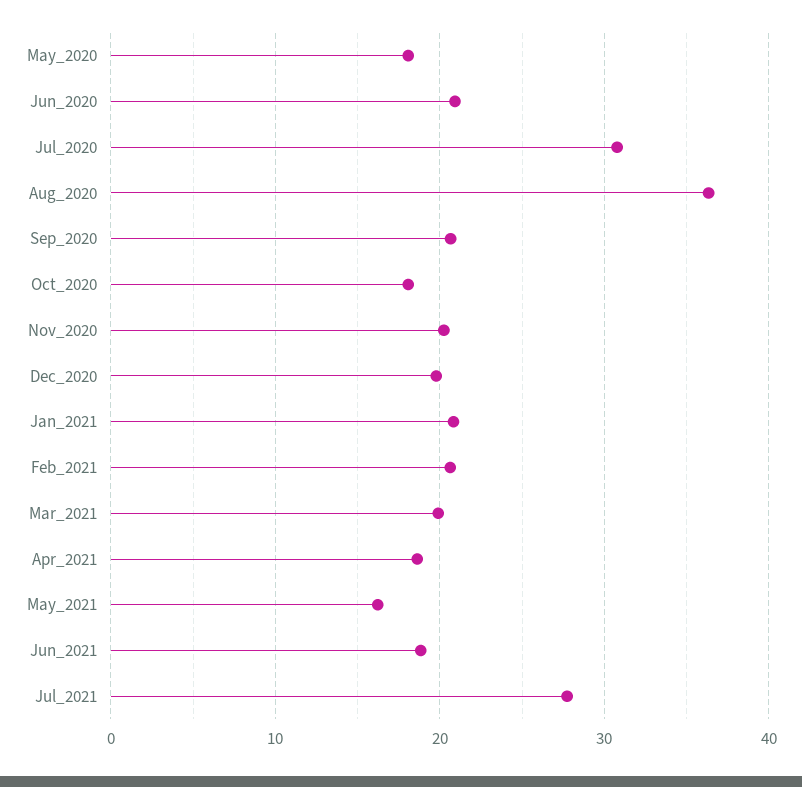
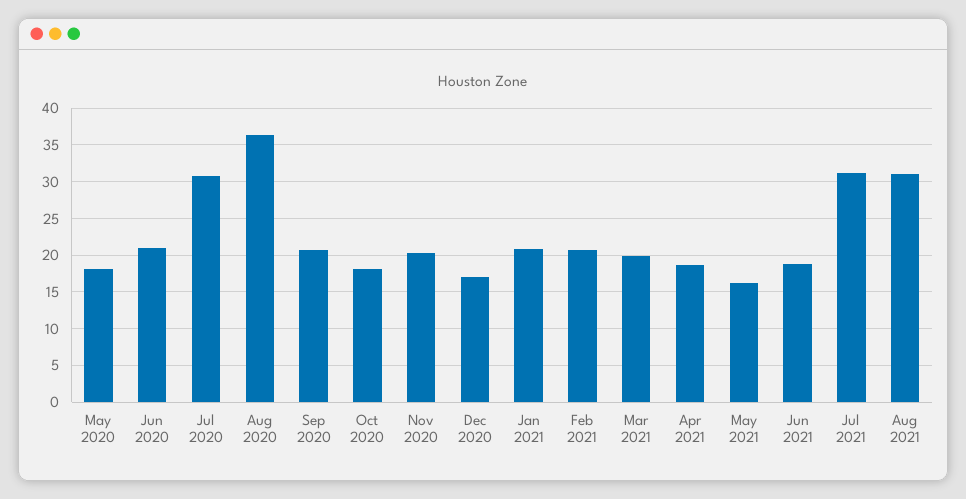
Dec_2020: 20 -> 17
Jul_2021: 28 -> 31
Aug 2021: none -> 31

